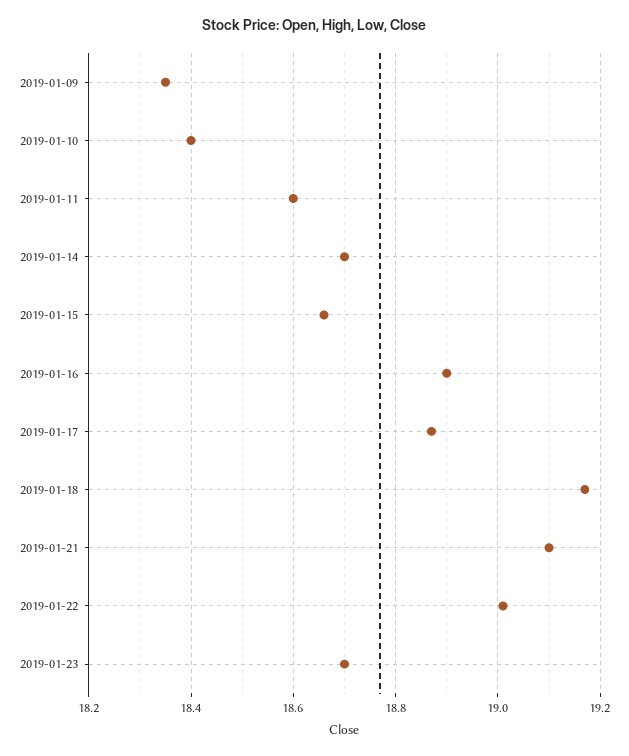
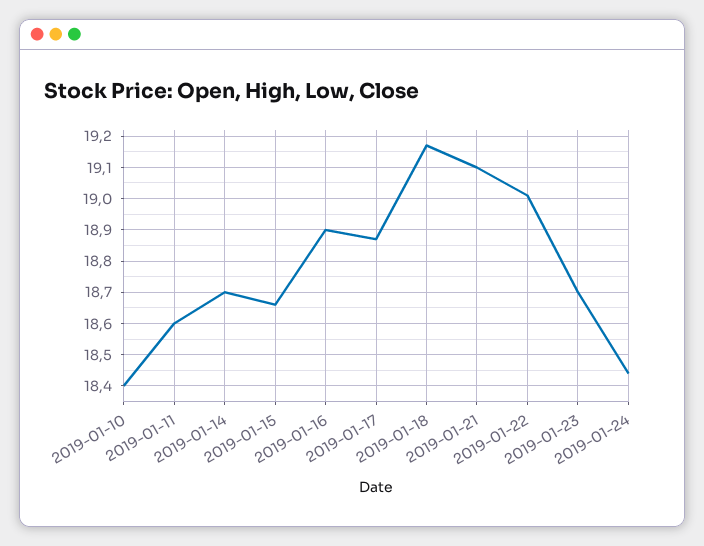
2019-01-09: 18.35 -> none
2019-01-24: none -> 18.45

